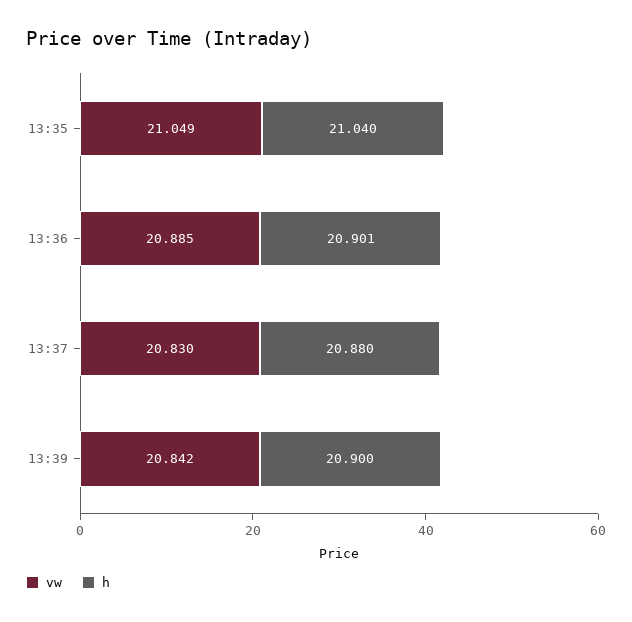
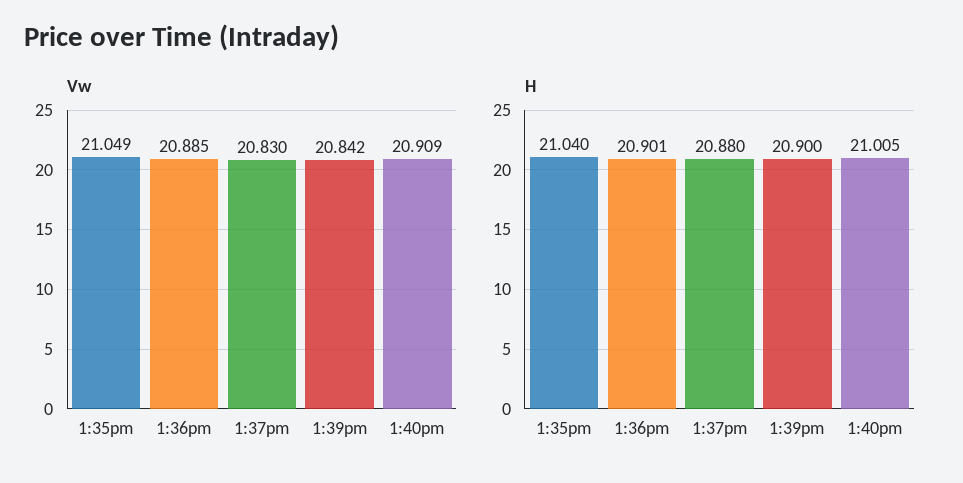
vw, 1:40pm: none -> 20.909
h, 1:40pm: none -> 21.005

